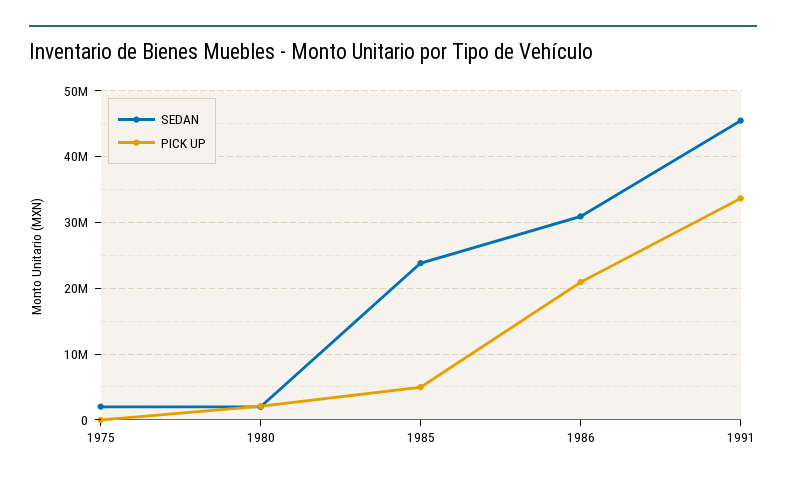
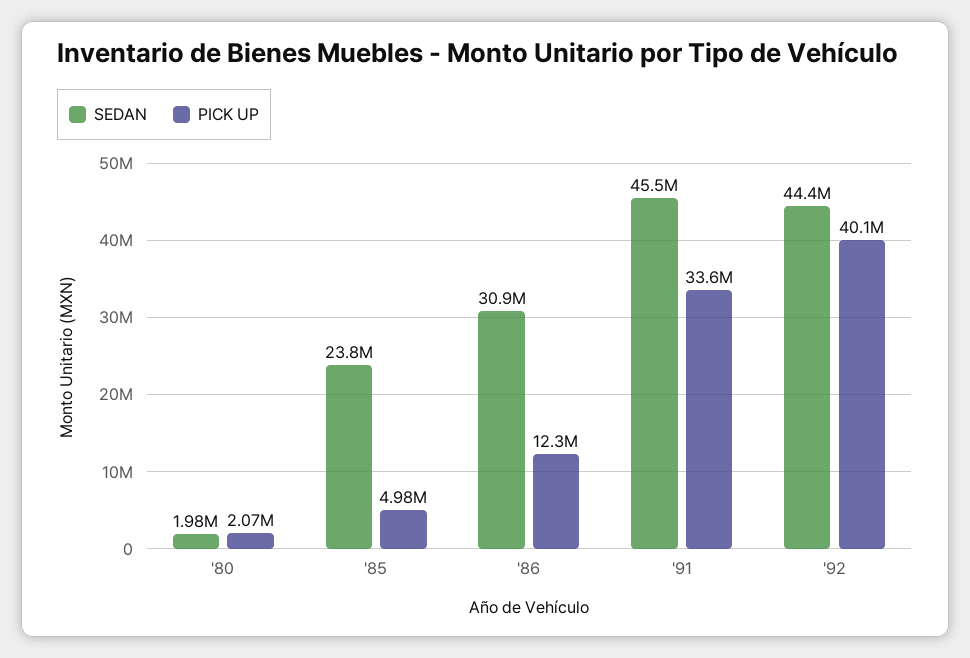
SEDAN, 1975: 2000000 -> none
PICK UP, 1975: 0 -> none
PICK UP, 1986: 21000000 -> 12300000
SEDAN, '92: none -> 44400000
PICK UP, '92: none -> 40100000

